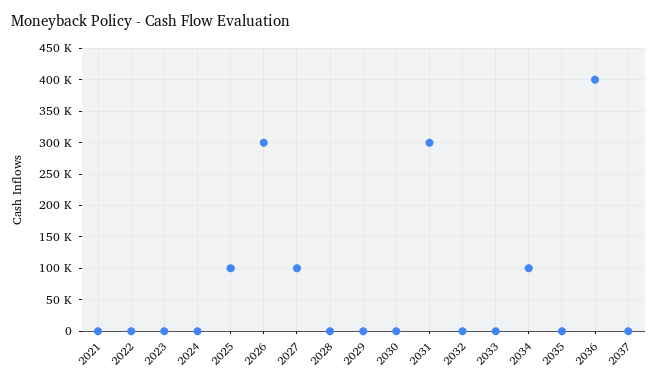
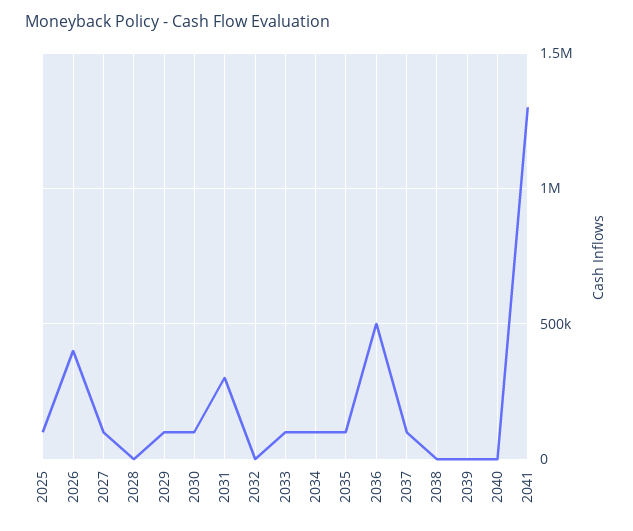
2021: 0 -> none
2022: 0 -> none
2023: 0 -> none
2024: 0 -> none
2026: 300000 -> 400000
2029: 0 -> 100000
2030: 0 -> 100000
2033: 0 -> 100000
2035: 0 -> 100000
2036: 400000 -> 500000
2037: 0 -> 100000
2038: none -> 0
2039: none -> 0
2040: none -> 0
2041: none -> 1300000

